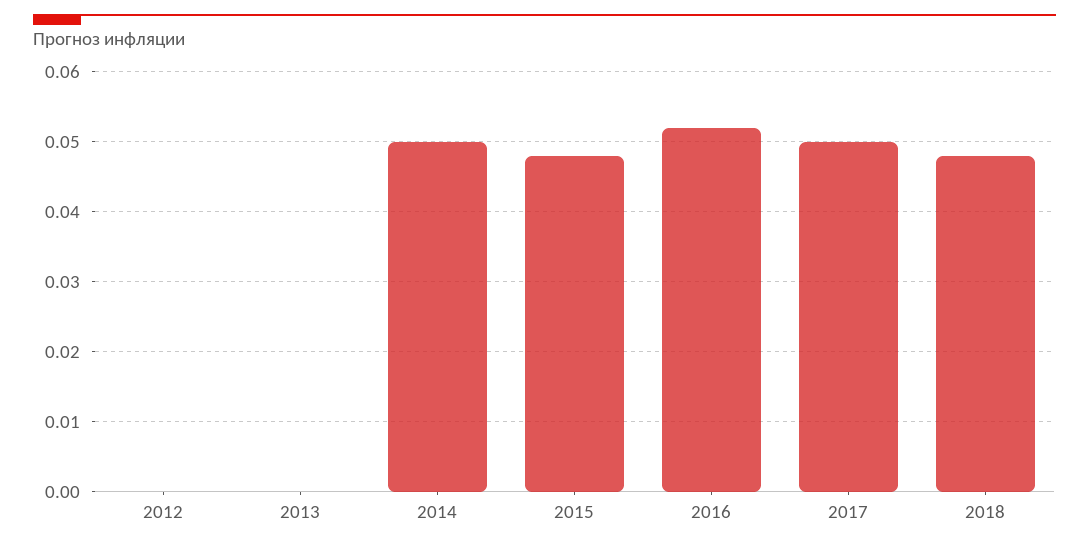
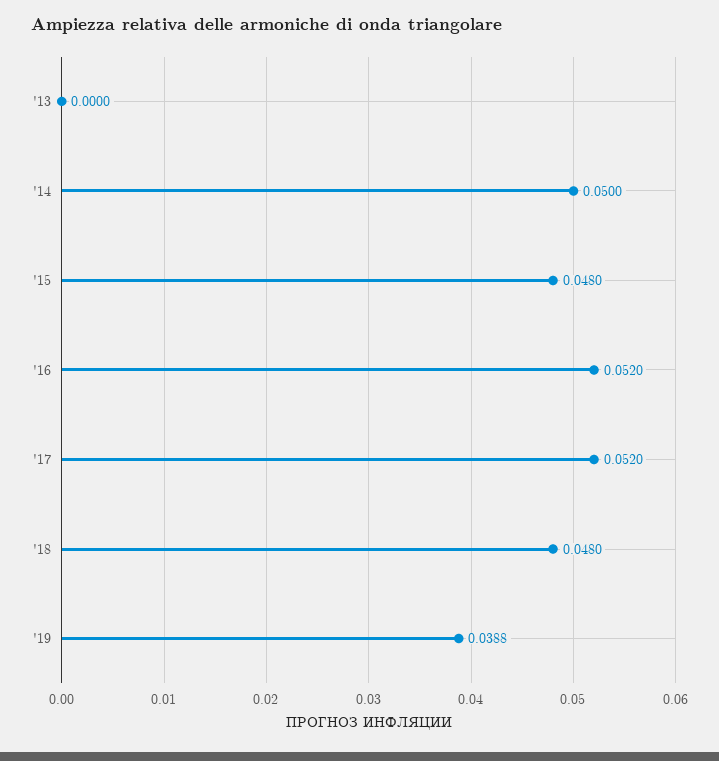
2012: 0 -> none
2017: 0.05 -> 0.052
'19: none -> 0.0388

